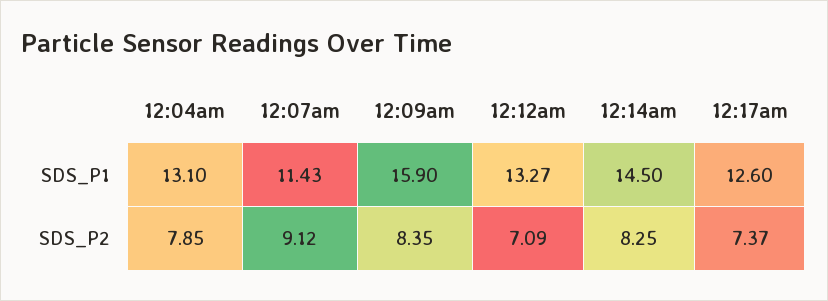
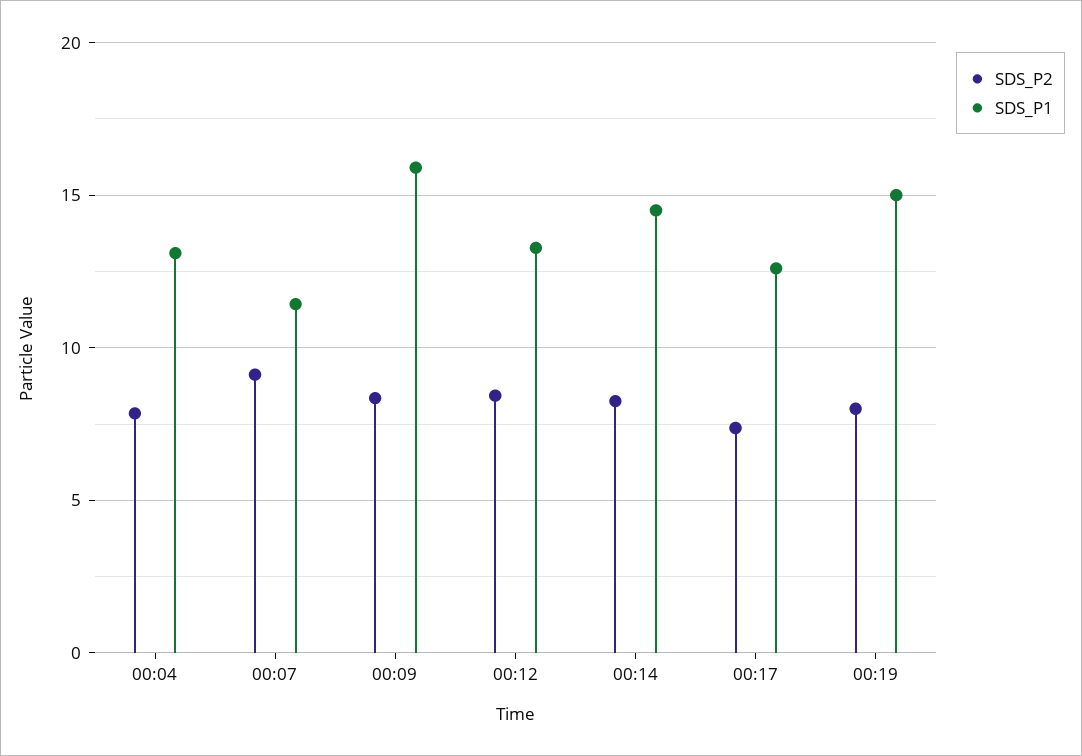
SDS_P2, 12:12am: 7.09 -> 8.5
SDS_P2, 00:19: none -> 8
SDS_P1, 00:19: none -> 15

